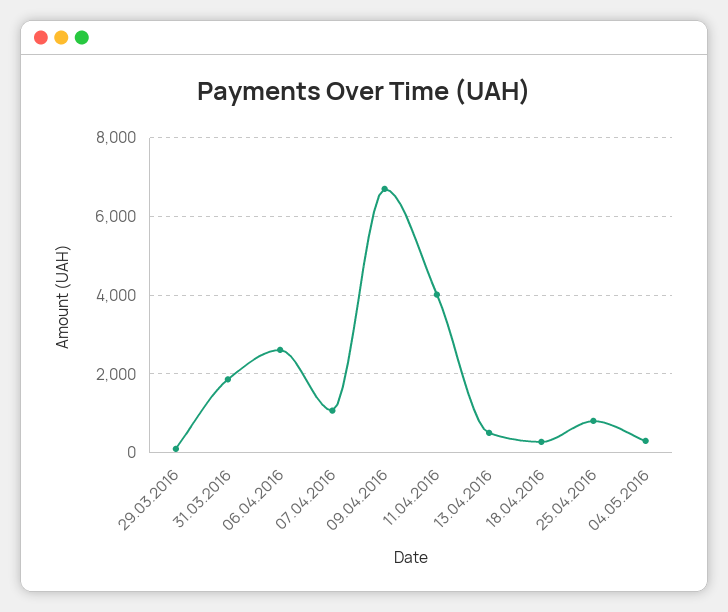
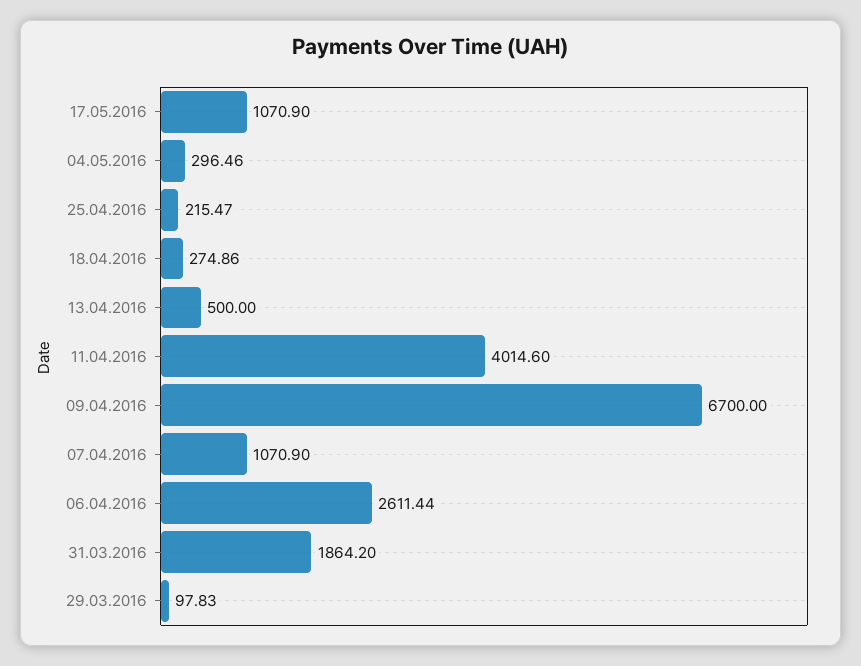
25.04.2016: 800 -> 215.47
17.05.2016: none -> 1070.9

